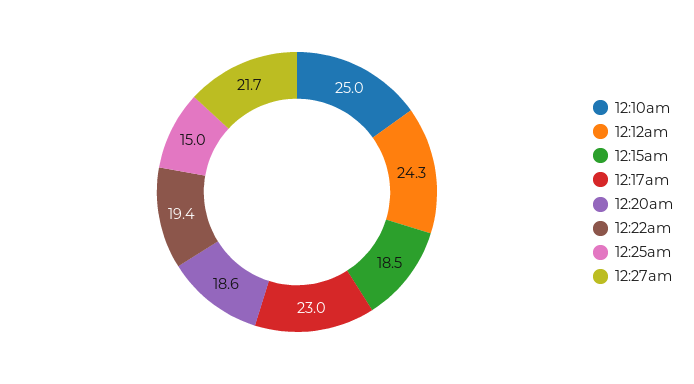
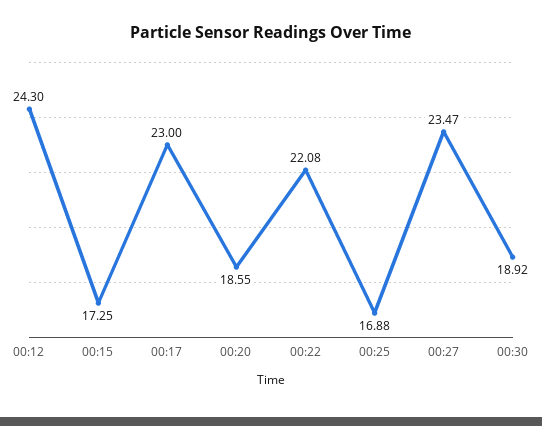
12:10am: 25 -> none
12:15am: 18.5 -> 17.25
12:22am: 19.4 -> 22.08
12:25am: 15 -> 16.88
12:27am: 21.7 -> 23.47
00:30: none -> 18.92

